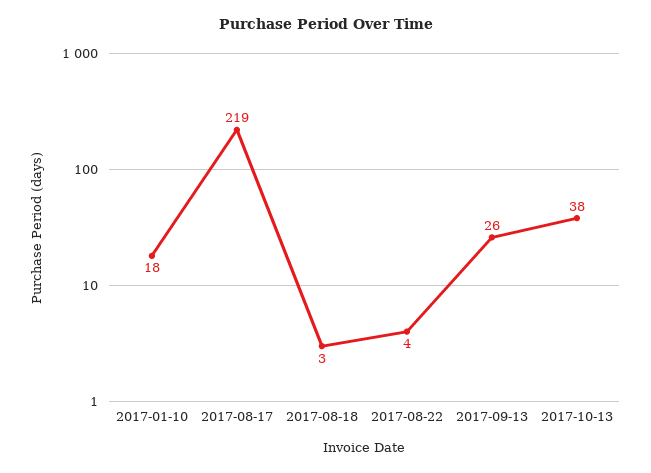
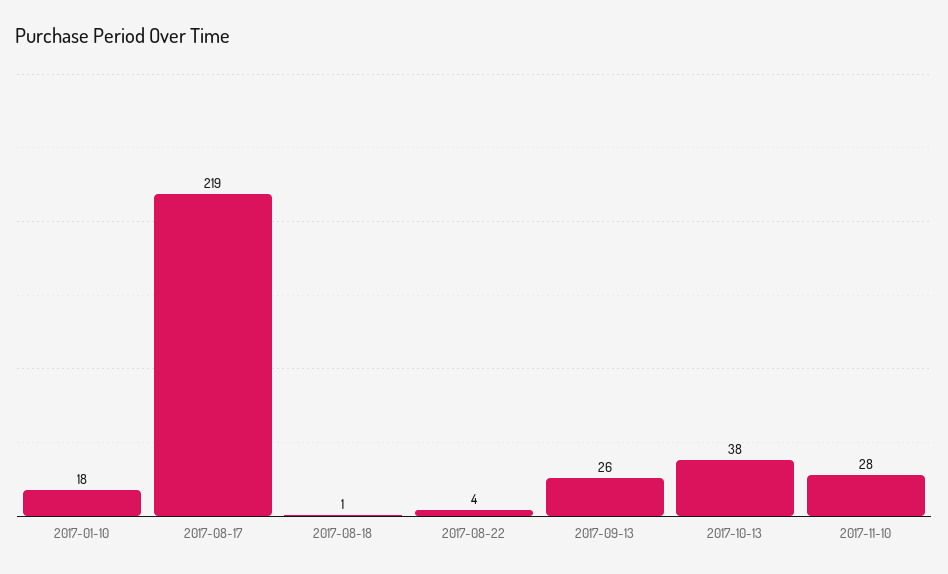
2017-08-18: 3 -> 1
2017-11-10: none -> 28

